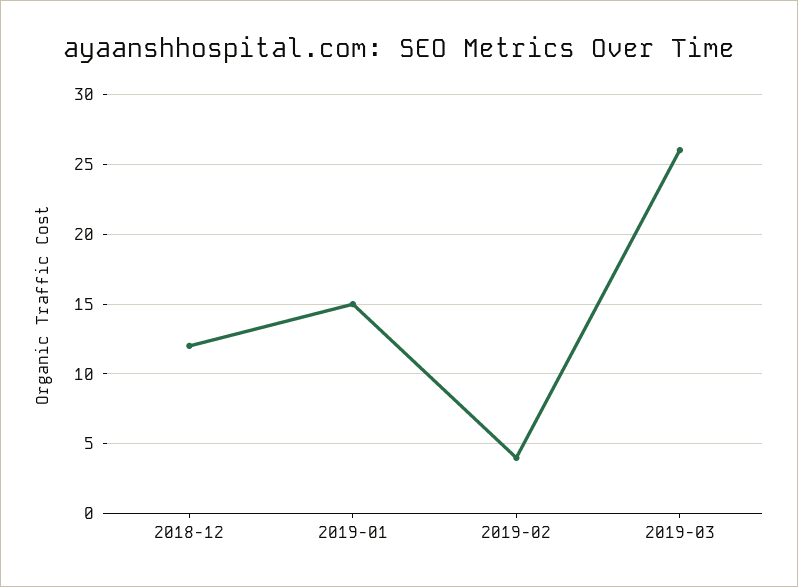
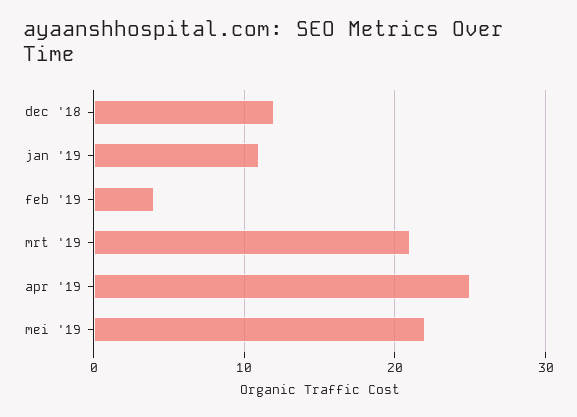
2019-01: 15 -> 11
2019-03: 26 -> 21
apr '19: none -> 25
mei '19: none -> 22

